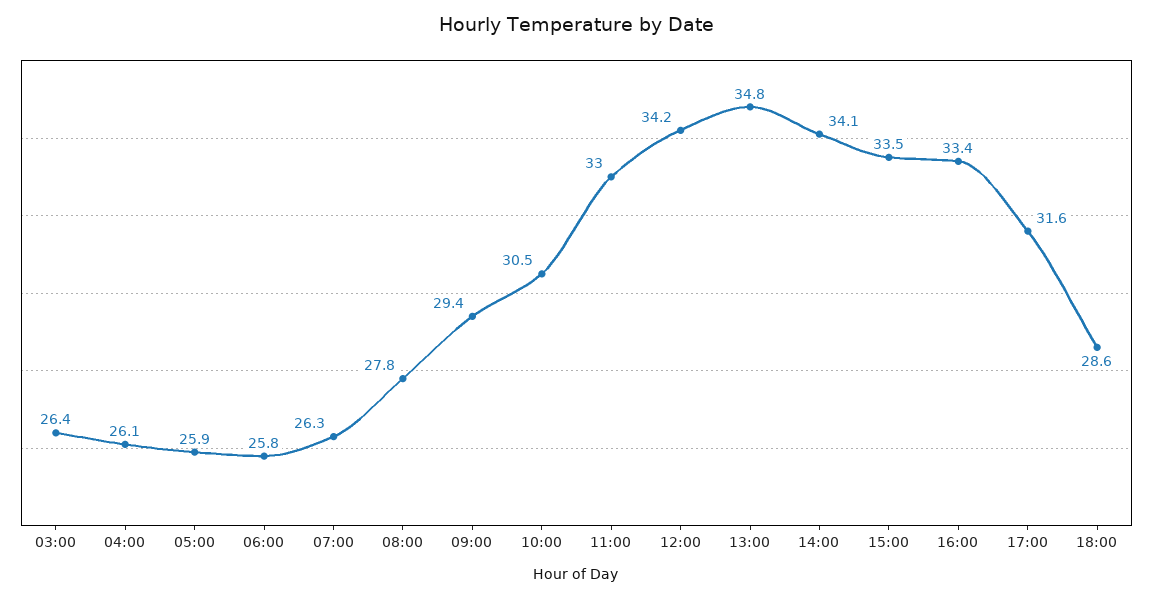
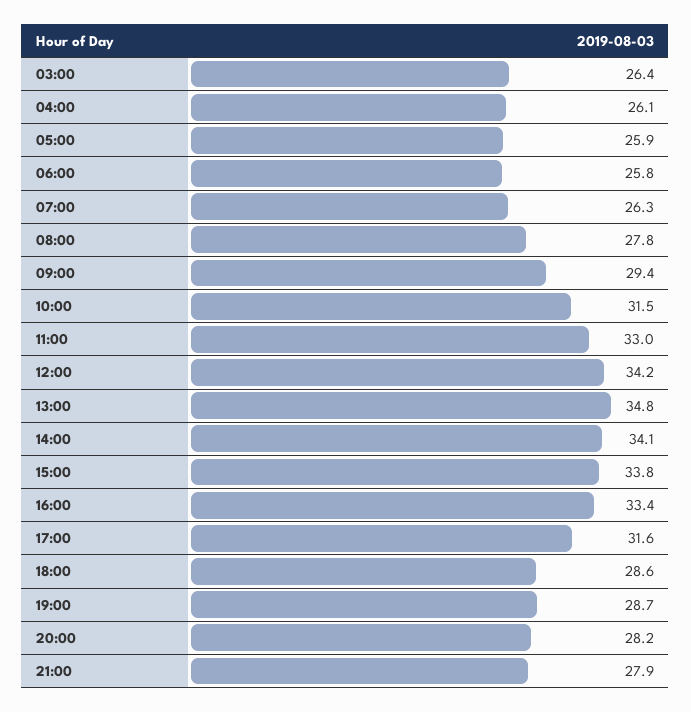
10:00: 30.5 -> 31.5
15:00: 33.5 -> 33.8
19:00: none -> 28.7
20:00: none -> 28.2
21:00: none -> 27.9

